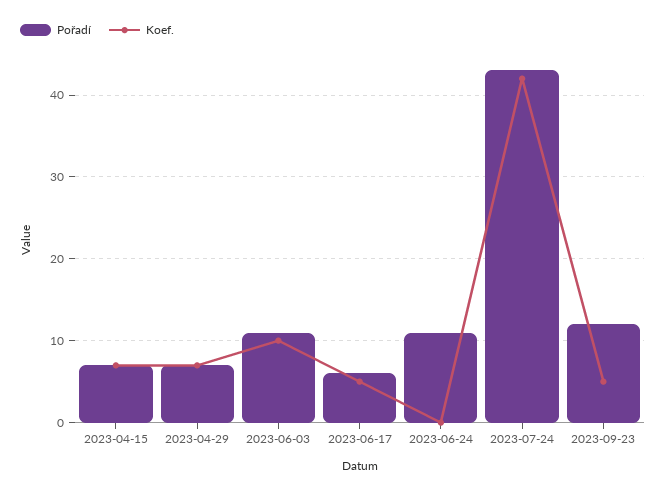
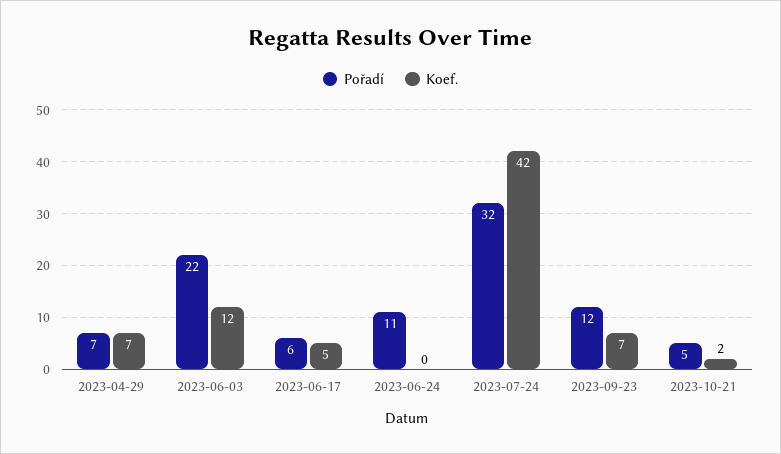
Pořadí, 2023-04-15: 7 -> none
Koef., 2023-04-15: 7 -> none
Pořadí, 2023-06-03: 11 -> 22
Koef., 2023-06-03: 10 -> 12
Pořadí, 2023-07-24: 43 -> 32
Koef., 2023-09-23: 5 -> 7
Pořadí, 2023-10-21: none -> 5
Koef., 2023-10-21: none -> 2

